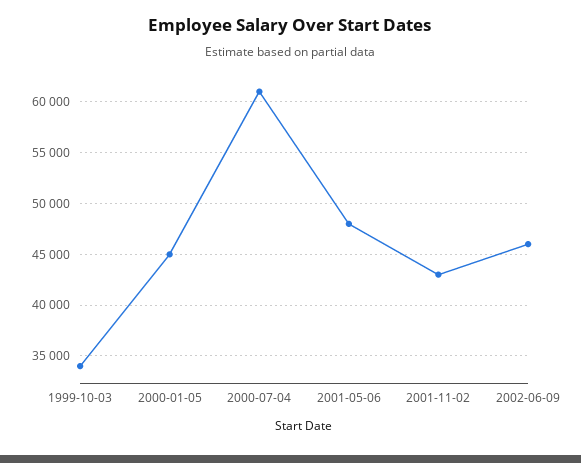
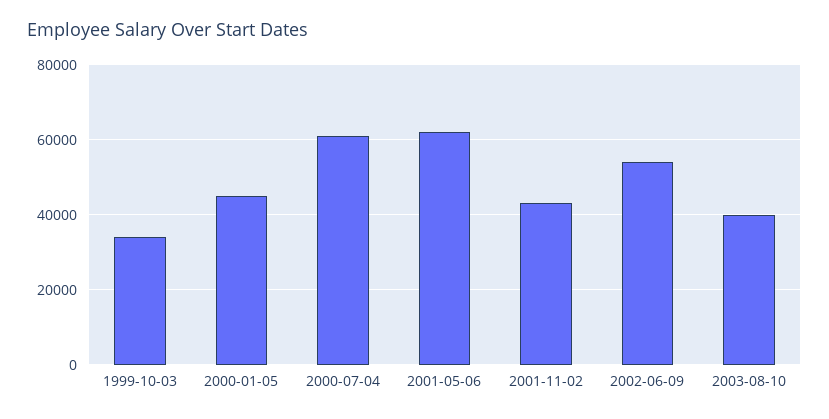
2001-05-06: 48000 -> 62000
2002-06-09: 46000 -> 54000
2003-08-10: none -> 40000

